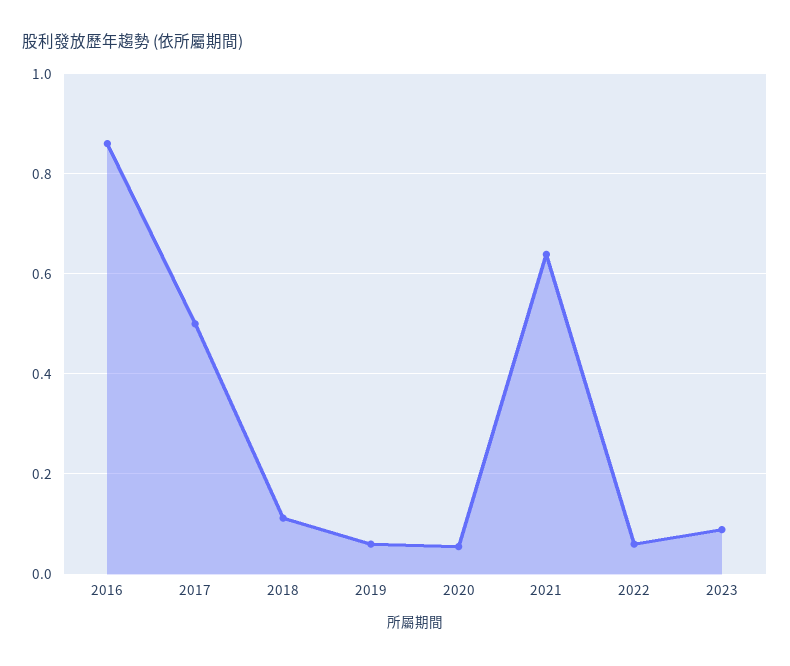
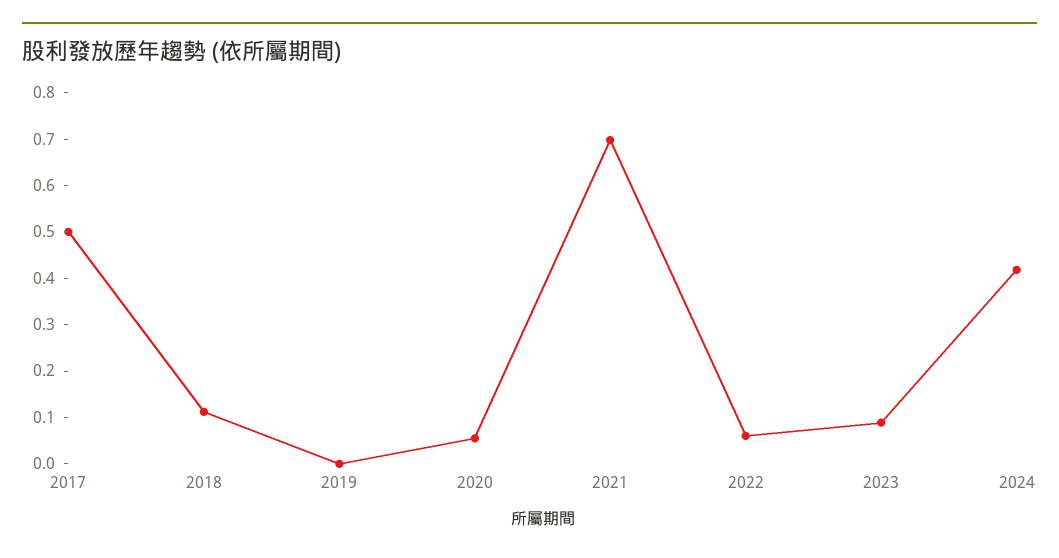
2016: 0.86 -> none
2019: 0.06 -> 0
2021: 0.64 -> 0.7
2024: none -> 0.42

